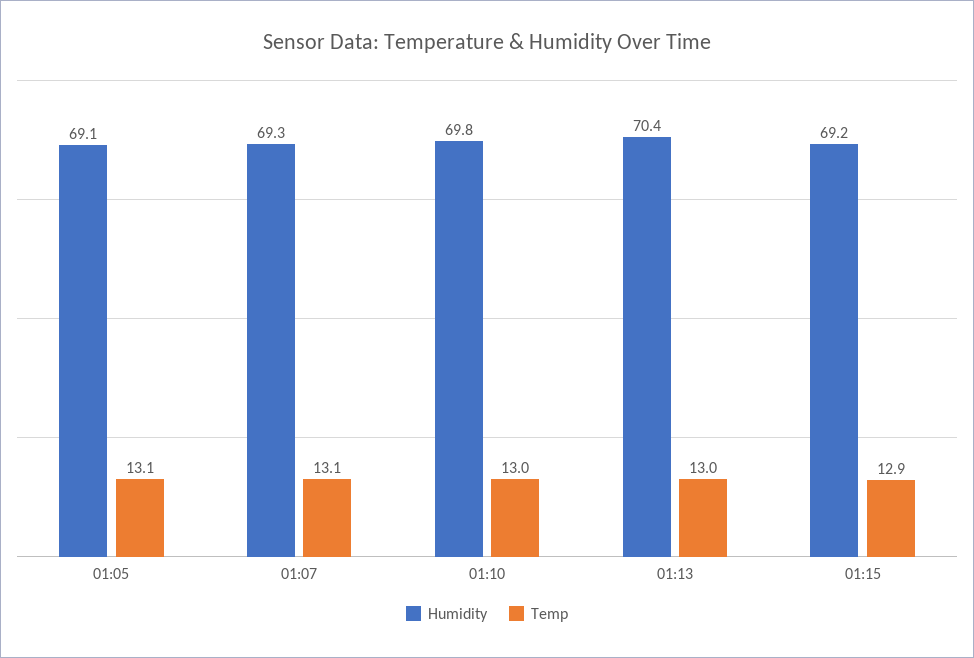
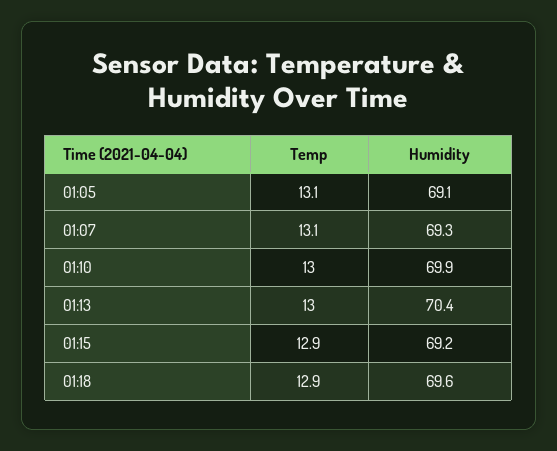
Humidity, 01:10: 69.8 -> 69.9
Temp, 01:18: none -> 12.9
Humidity, 01:18: none -> 69.6

